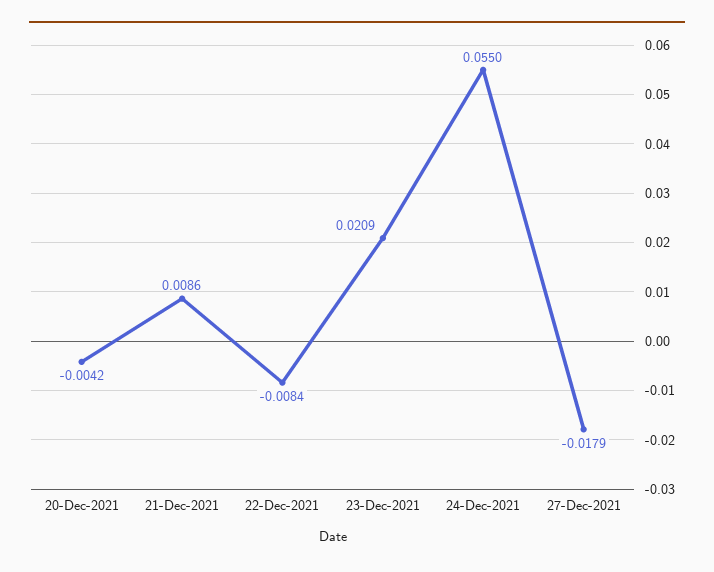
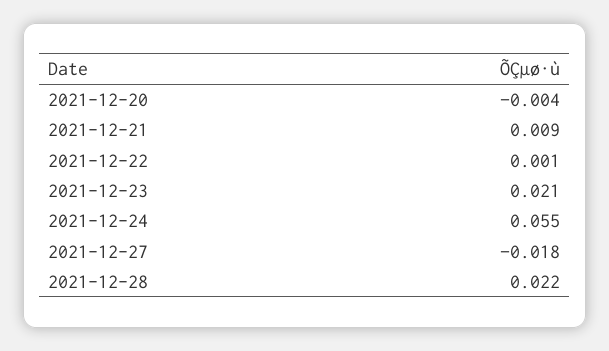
22-Dec-2021: -0.0084 -> 0.001
2021-12-28: none -> 0.022

